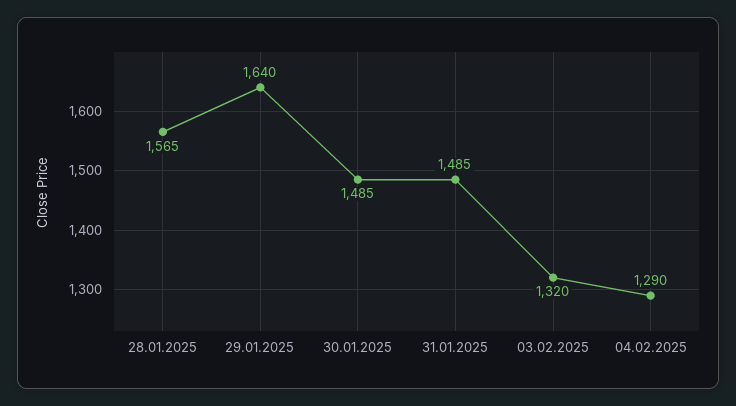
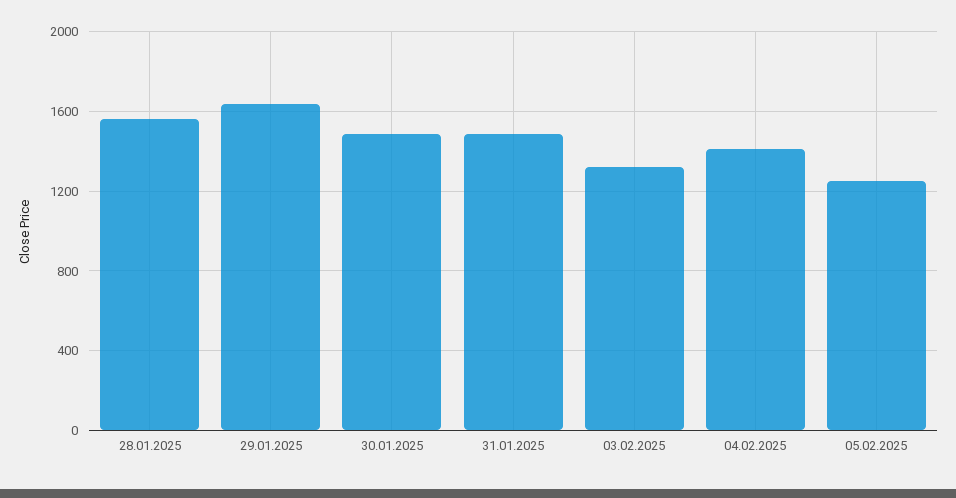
04.02.2025: 1290 -> 1400
05.02.2025: none -> 1250

